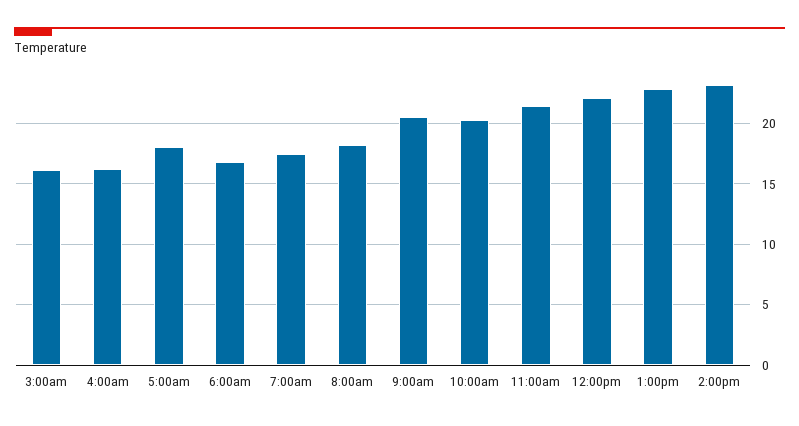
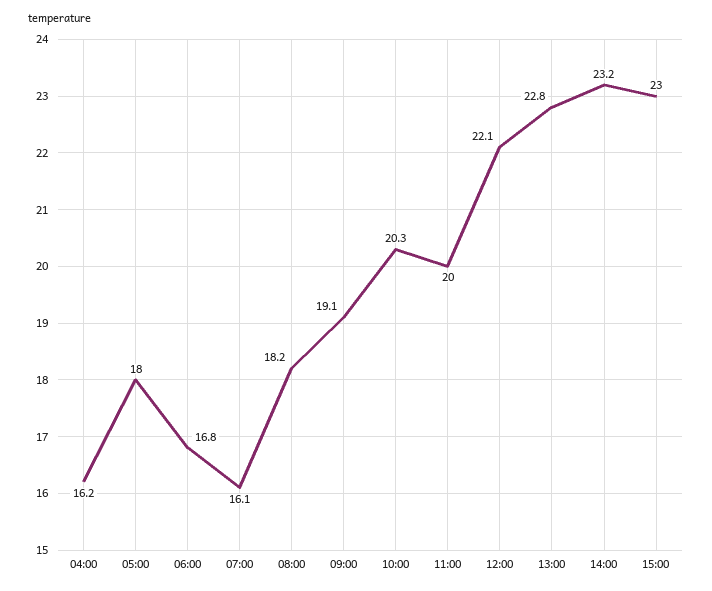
3:00am: 16 -> none
7:00am: 17.5 -> 16.1
9:00am: 20.5 -> 19.1
11:00am: 21.5 -> 20
15:00: none -> 23

